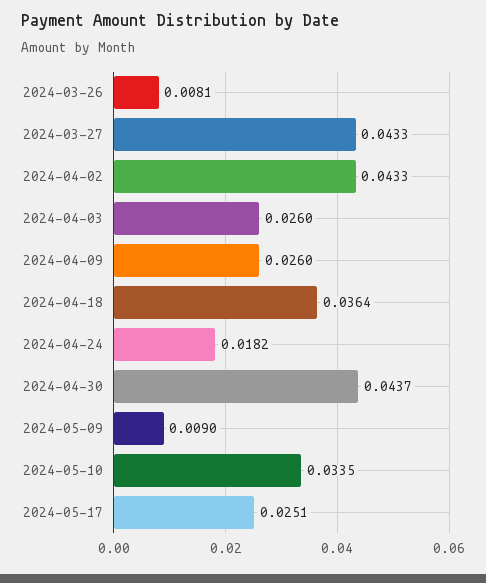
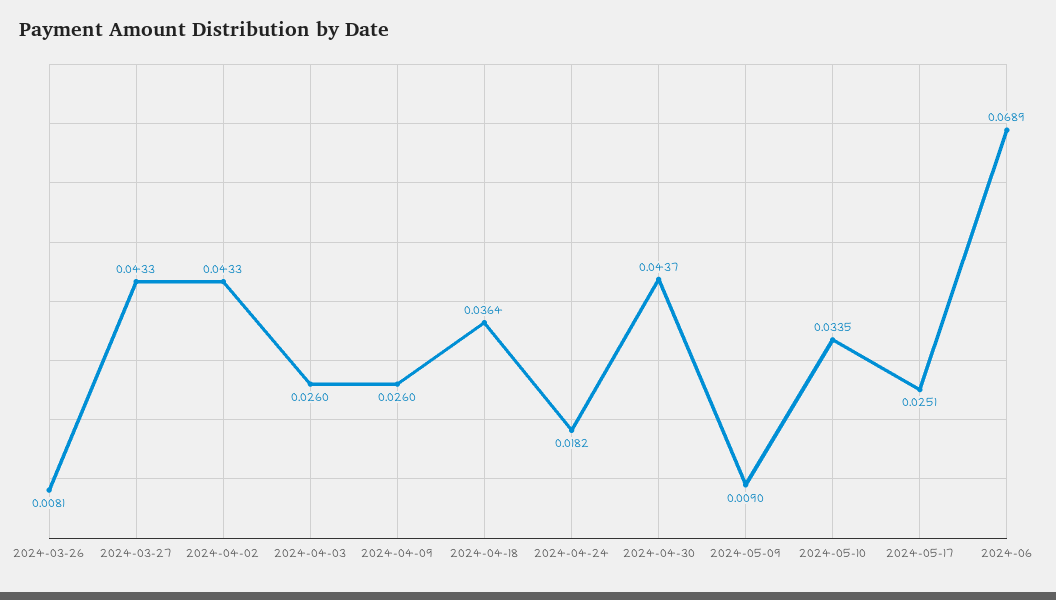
2024-06: none -> 0.0689

